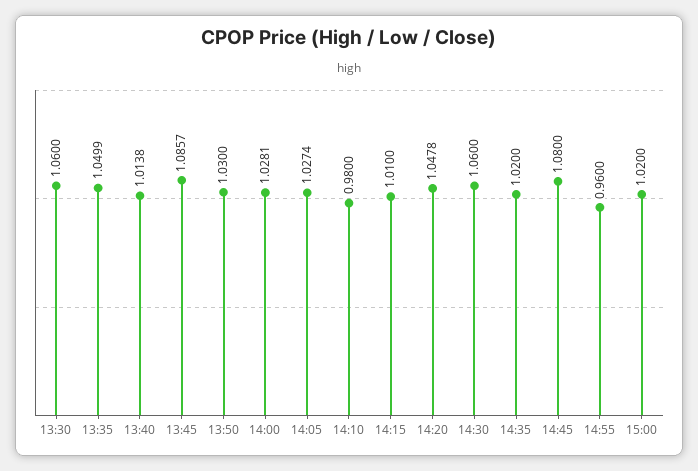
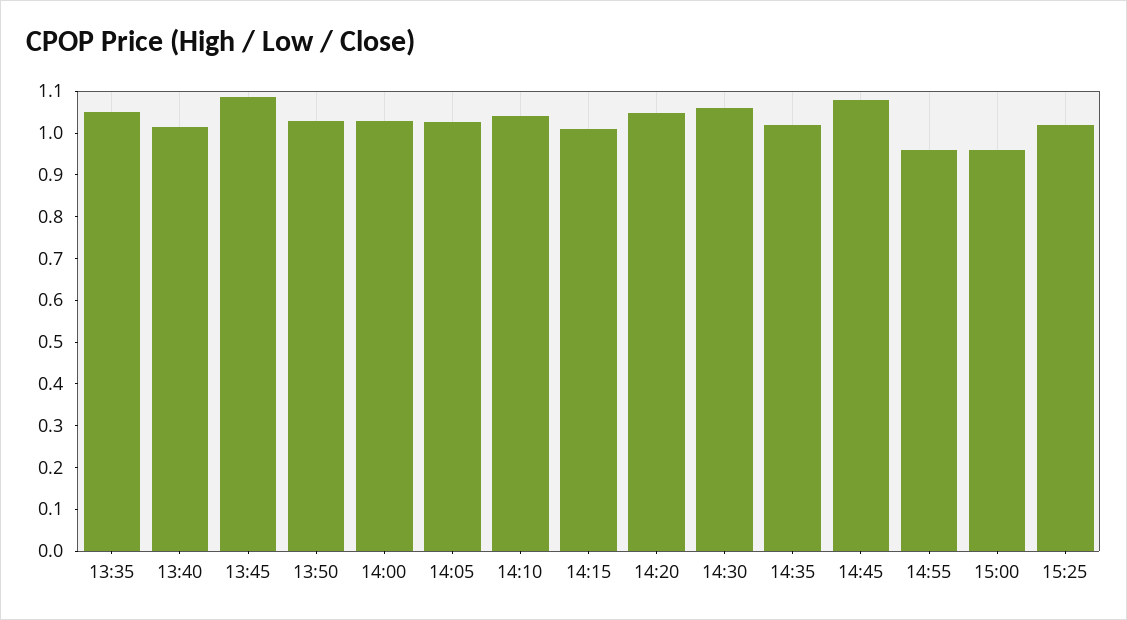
13:30: 1.06 -> none
14:10: 0.98 -> 1.04
15:00: 1.02 -> 0.96
15:25: none -> 1.02

